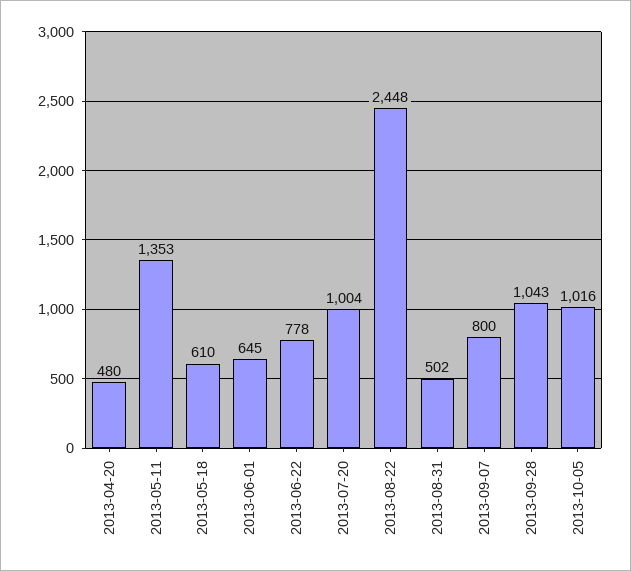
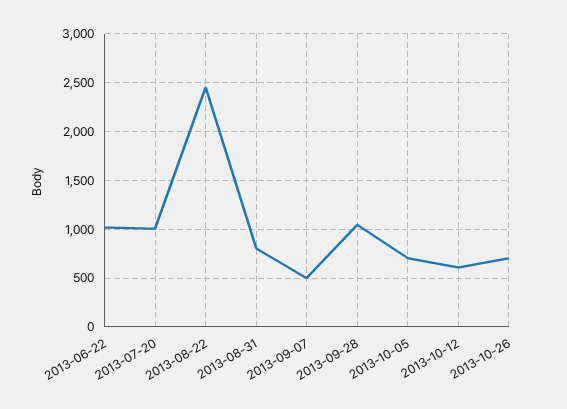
2013-04-20: 480 -> none
2013-05-11: 1353 -> none
2013-05-18: 610 -> none
2013-06-01: 645 -> none
2013-06-22: 778 -> 1000
2013-08-31: 502 -> 800
2013-09-07: 800 -> 500
2013-10-05: 1016 -> 700
2013-10-12: none -> 600
2013-10-26: none -> 700

